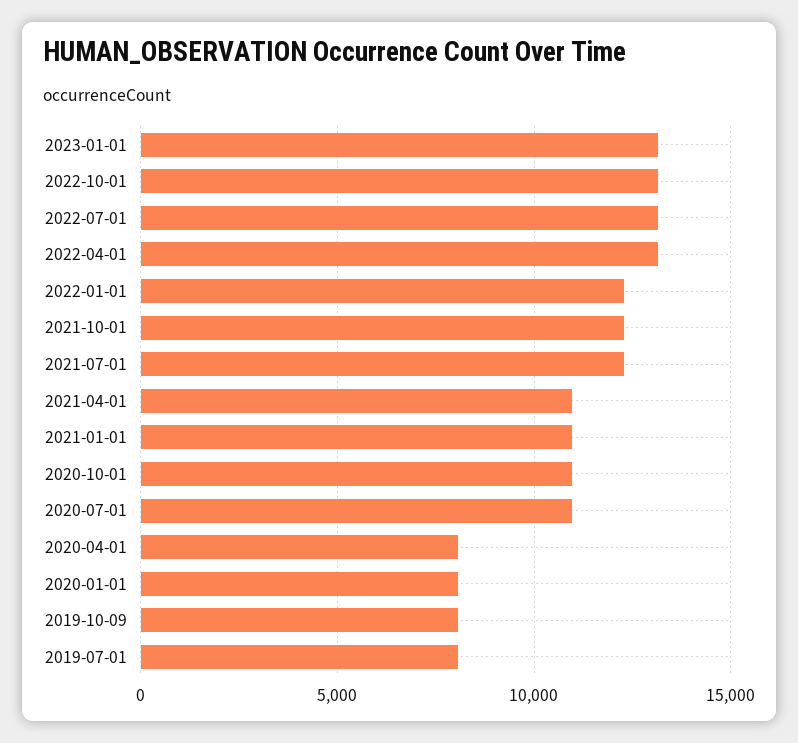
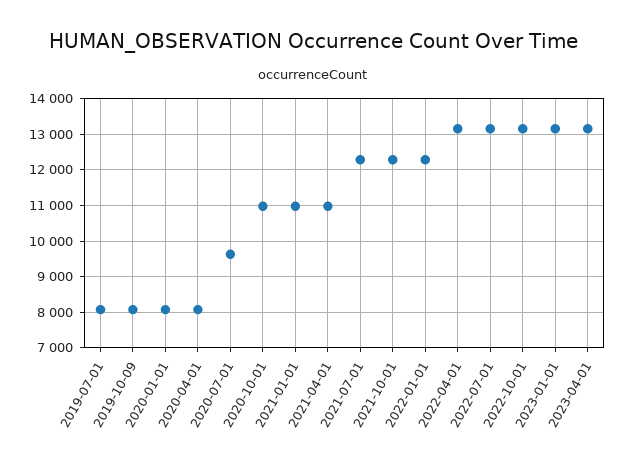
2020-07-01: 11000 -> 9600
2023-04-01: none -> 13200

